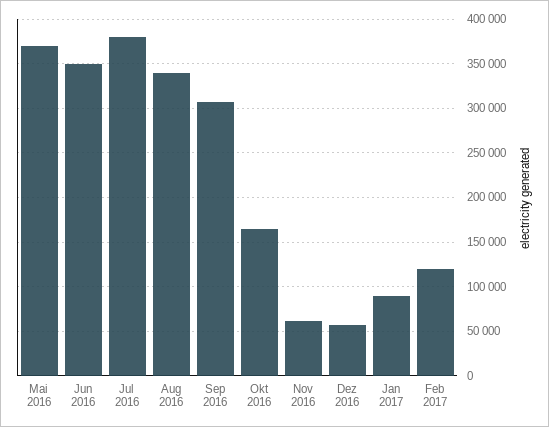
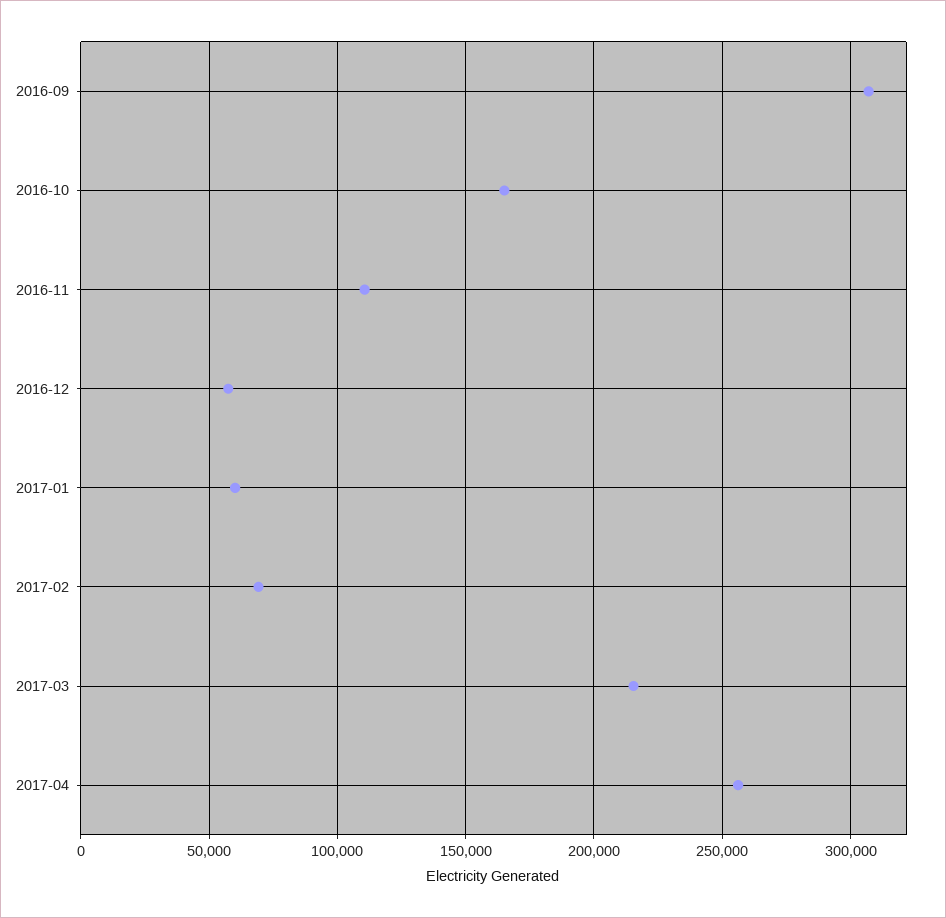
Mai 2016: 370000 -> none
Jun 2016: 350000 -> none
Jul 2016: 380000 -> none
Aug 2016: 340000 -> none
Nov 2016: 60000 -> 110000
Jan 2017: 90000 -> 60000
Feb 2017: 120000 -> 70000
2017-03: none -> 215000
2017-04: none -> 255000

